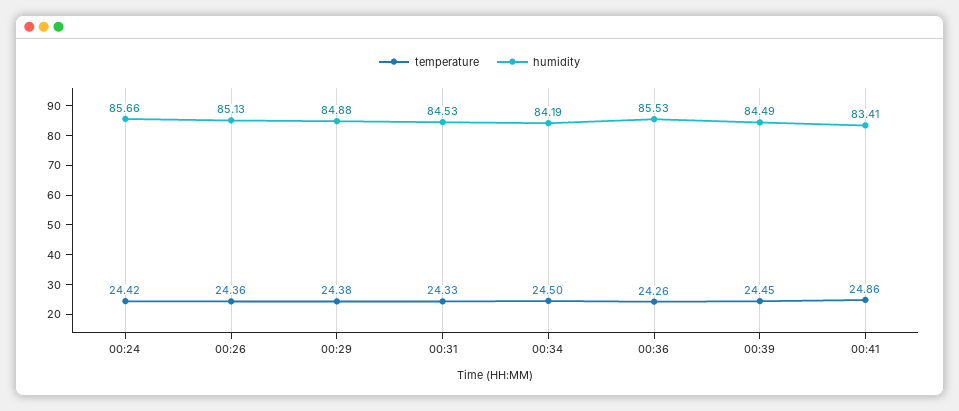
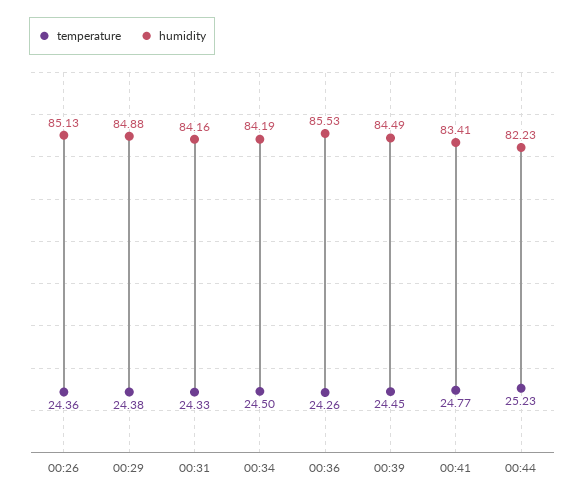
temperature, 00:24: 24.42 -> none
humidity, 00:24: 85.66 -> none
humidity, 00:31: 84.53 -> 84.16
temperature, 00:41: 24.86 -> 24.77
temperature, 00:44: none -> 25.23
humidity, 00:44: none -> 82.23

